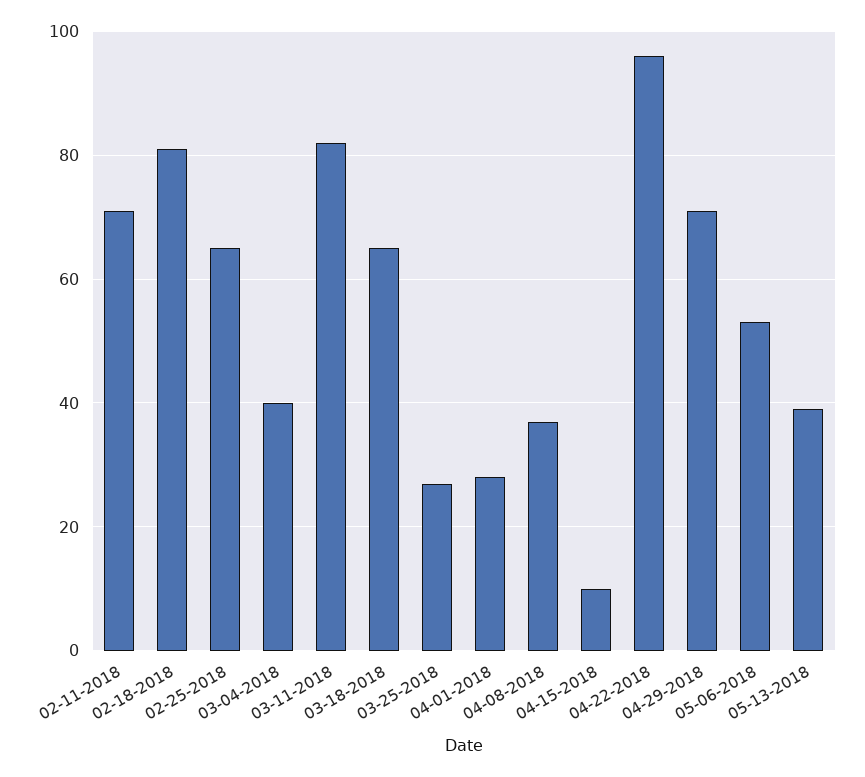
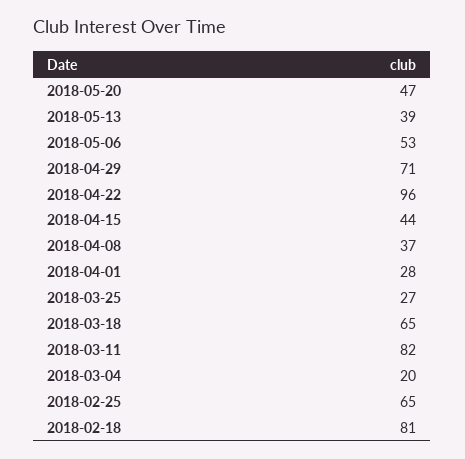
02-11-2018: 70 -> none
03-04-2018: 40 -> 20
04-15-2018: 10 -> 44
2018-05-20: none -> 47

